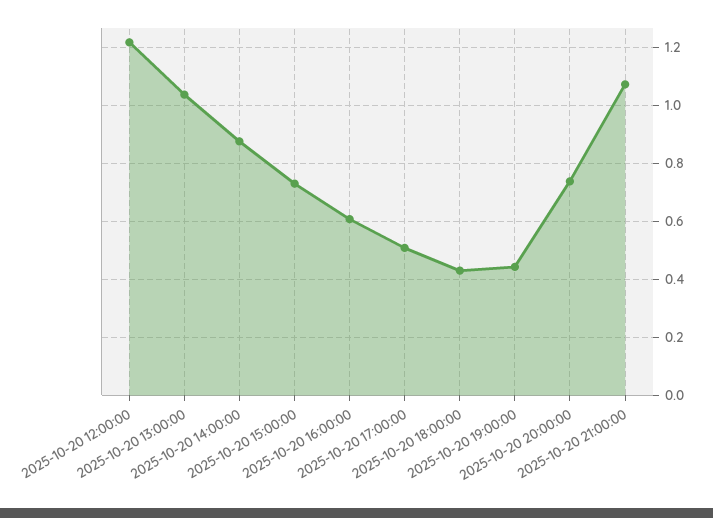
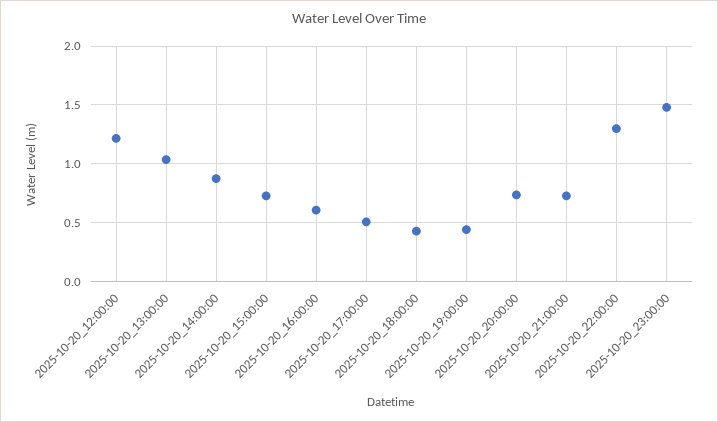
2025-10-20 21:00:00: 1.075 -> 0.7
2025-10-20_22:00:00: none -> 1.3
2025-10-20_23:00:00: none -> 1.5

